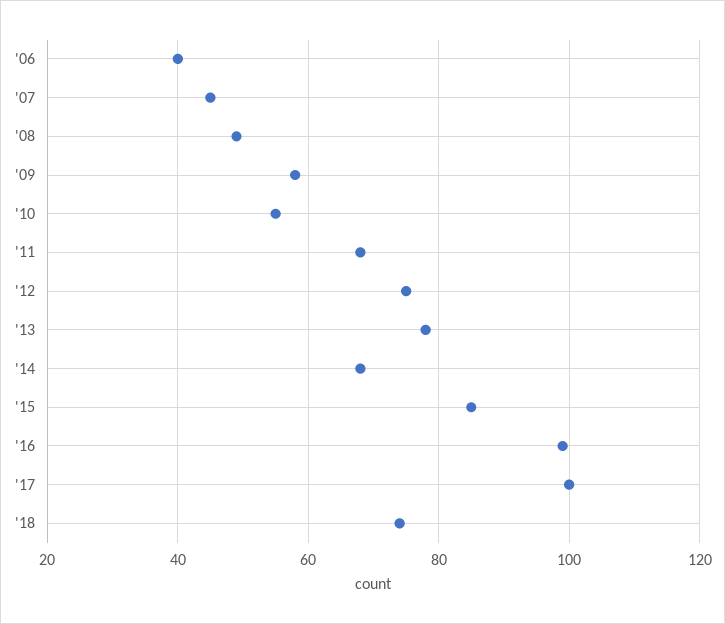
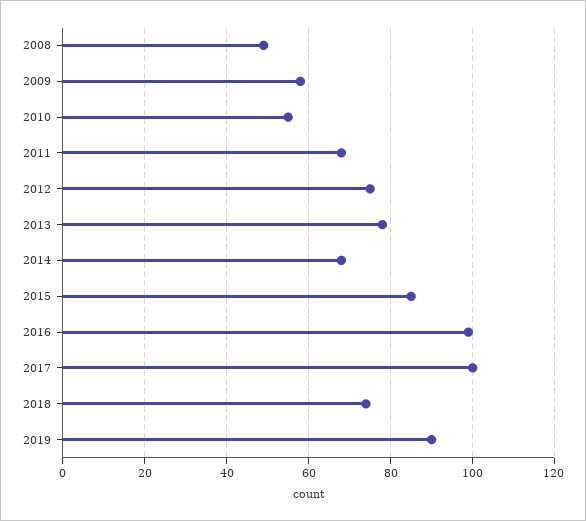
'06: 40 -> none
'07: 45 -> none
2019: none -> 90

